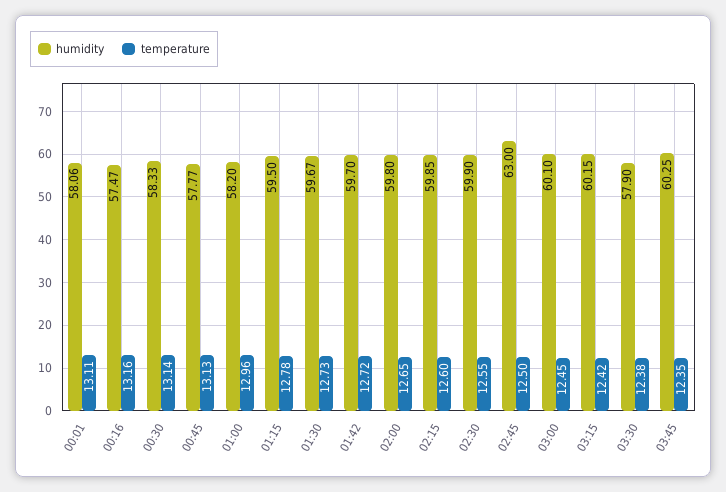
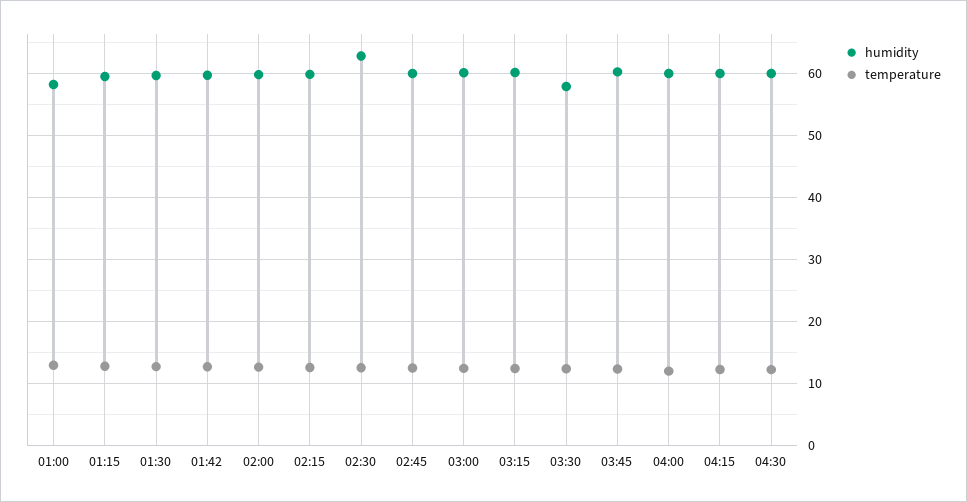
humidity, 00:01: 58.06 -> none
temperature, 00:01: 13.11 -> none
humidity, 00:16: 57.47 -> none
temperature, 00:16: 13.16 -> none
humidity, 00:30: 58.33 -> none
temperature, 00:30: 13.14 -> none
humidity, 00:45: 57.77 -> none
temperature, 00:45: 13.13 -> none
humidity, 02:30: 59.9 -> 63
humidity, 02:45: 63 -> 60
humidity, 04:00: none -> 60
temperature, 04:00: none -> 12
humidity, 04:15: none -> 60
temperature, 04:15: none -> 12
humidity, 04:30: none -> 60
temperature, 04:30: none -> 12

